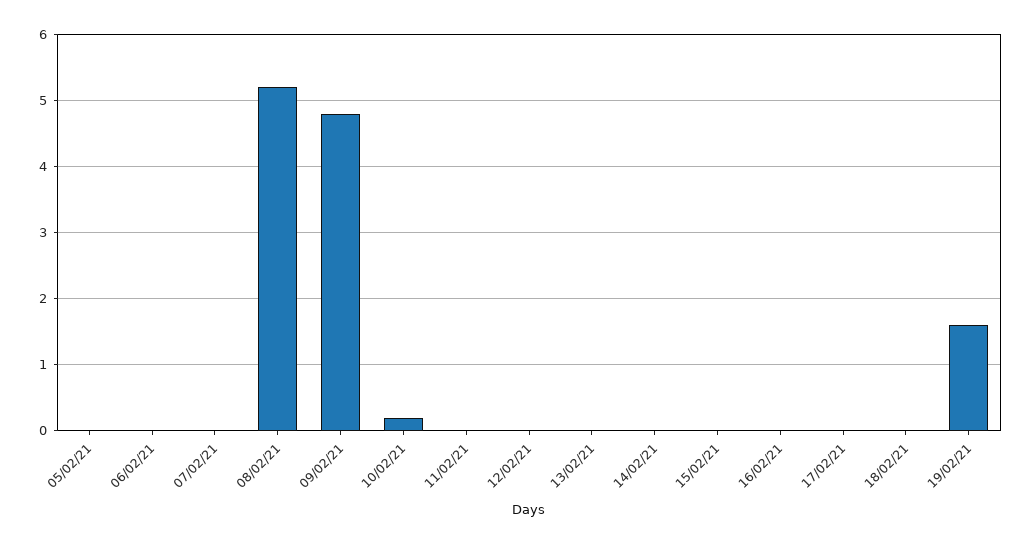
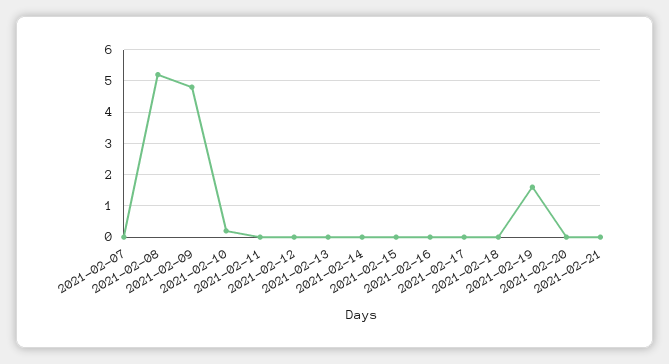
05/02/21: 0 -> none
06/02/21: 0 -> none
2021-02-20: none -> 0
2021-02-21: none -> 0

